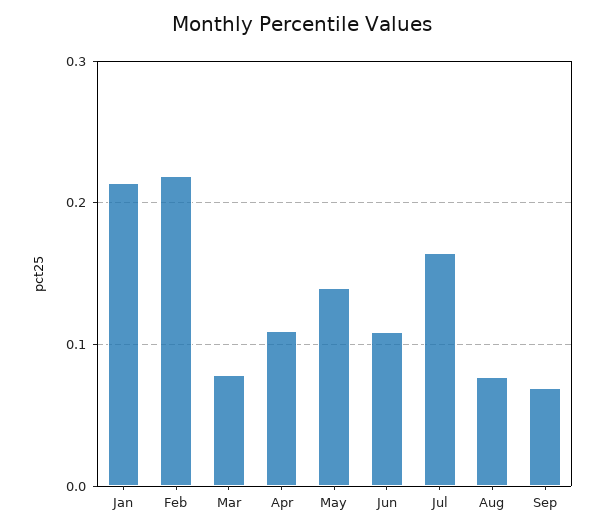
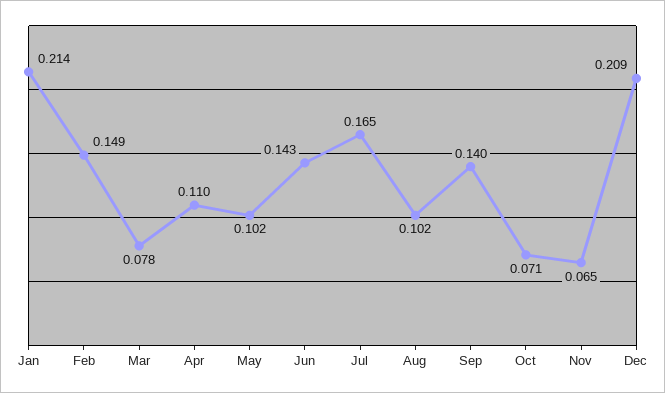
Feb: 0.22 -> 0.149
May: 0.14 -> 0.102
Jun: 0.11 -> 0.143
Aug: 0.08 -> 0.102
Sep: 0.07 -> 0.14
Oct: none -> 0.071
Nov: none -> 0.065
Dec: none -> 0.209

